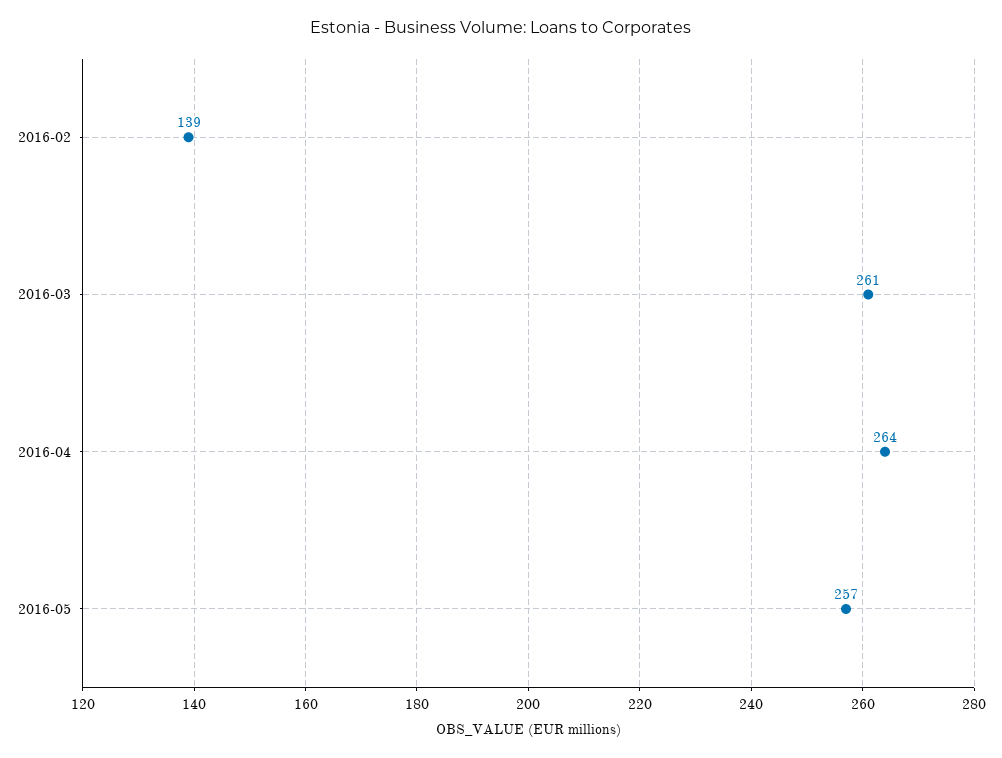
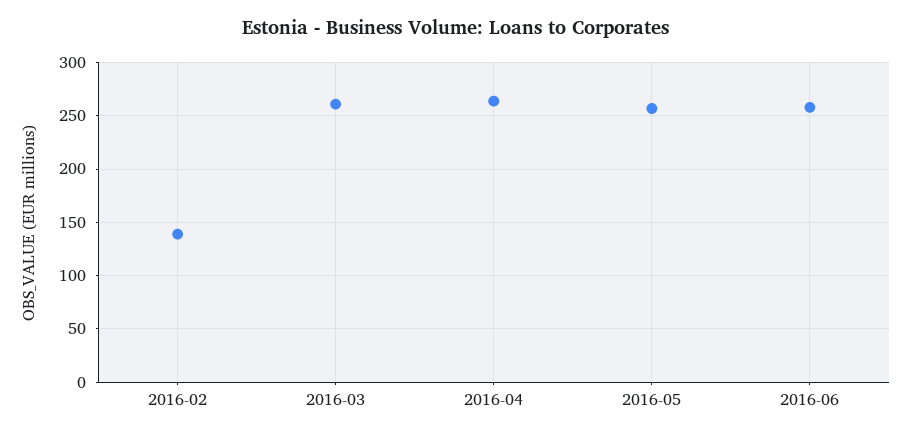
2016-06: none -> 260

